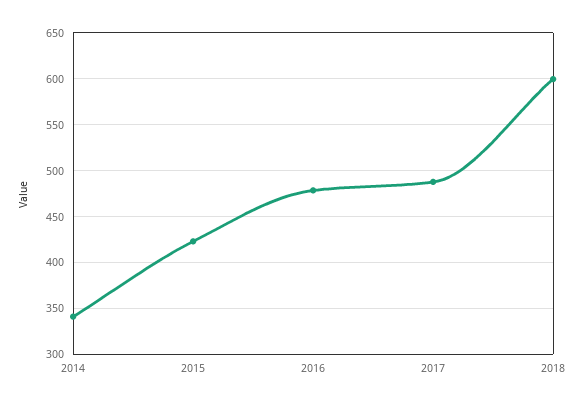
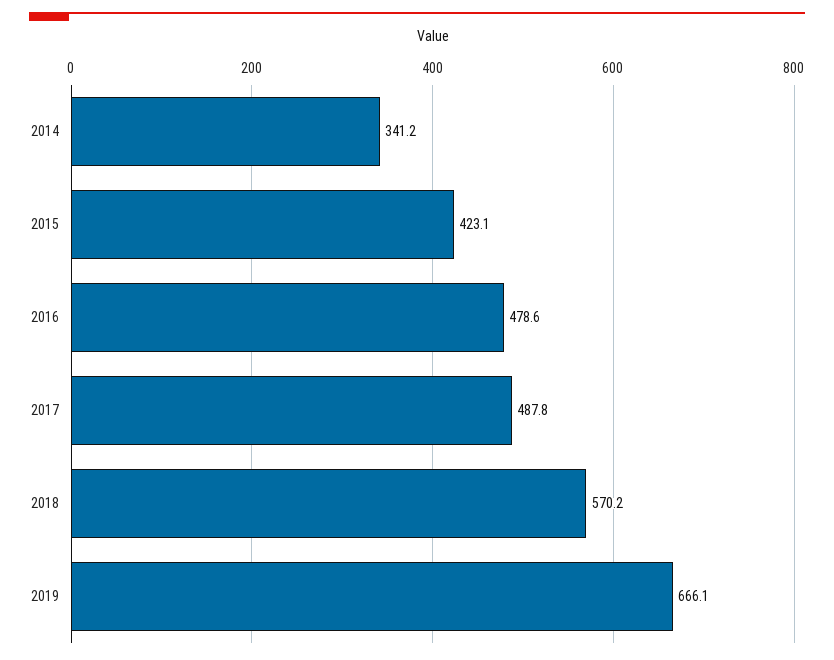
2018: 600 -> 570.2
2019: none -> 666.1

